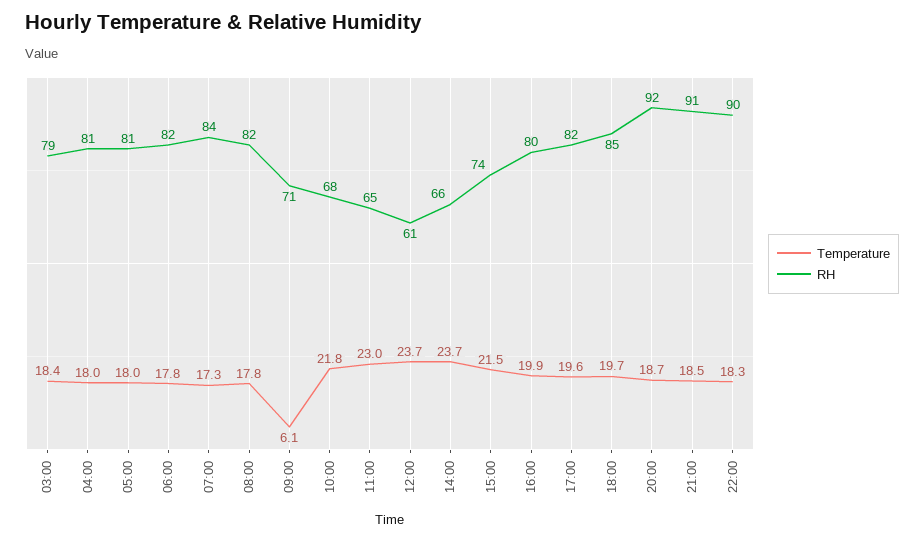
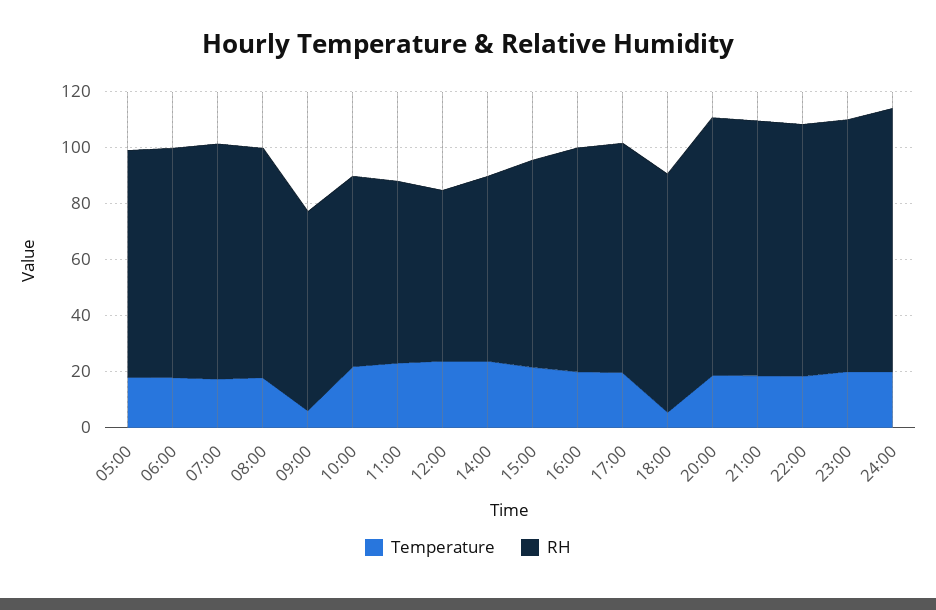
Temperature, 03:00: 18.4 -> none
RH, 03:00: 79 -> none
Temperature, 04:00: 18 -> none
RH, 04:00: 81 -> none
Temperature, 18:00: 19.7 -> 5
Temperature, 23:00: none -> 20
RH, 23:00: none -> 90
Temperature, 24:00: none -> 20
RH, 24:00: none -> 95

